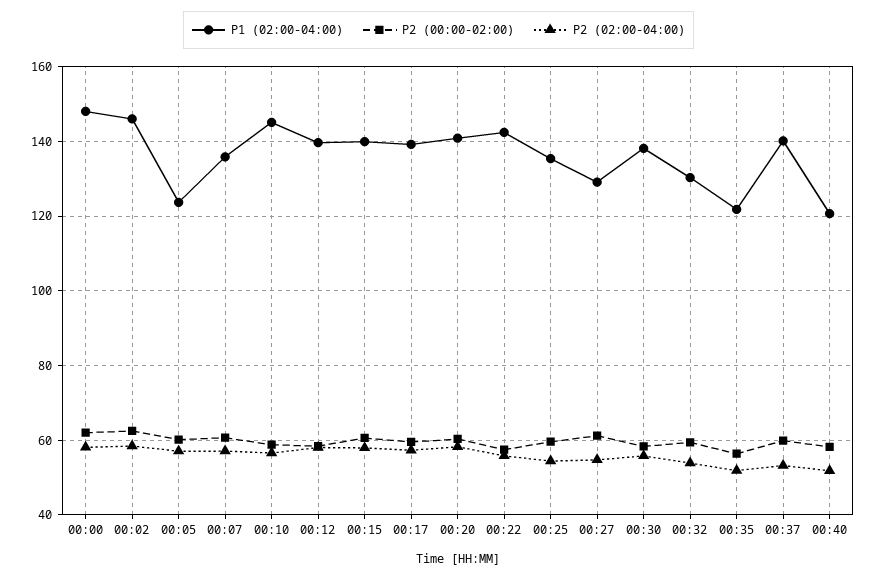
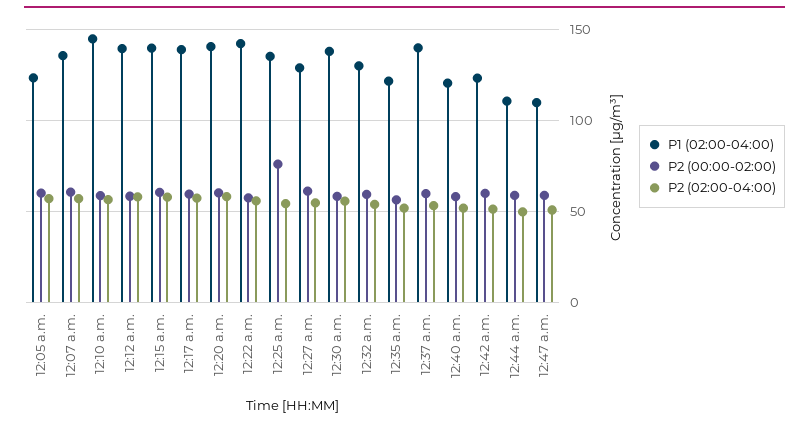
P1 (02:00-04:00), 00:00: 148 -> none
P2 (00:00-02:00), 00:00: 62 -> none
P2 (02:00-04:00), 00:00: 58 -> none
P1 (02:00-04:00), 00:02: 146 -> none
P2 (00:00-02:00), 00:02: 62 -> none
P2 (02:00-04:00), 00:02: 58 -> none
P2 (00:00-02:00), 00:25: 60 -> 75
P1 (02:00-04:00), 12:42 a.m.: none -> 125
P2 (00:00-02:00), 12:42 a.m.: none -> 60
P2 (02:00-04:00), 12:42 a.m.: none -> 50
P1 (02:00-04:00), 12:44 a.m.: none -> 110
P2 (00:00-02:00), 12:44 a.m.: none -> 60
P2 (02:00-04:00), 12:44 a.m.: none -> 50
P1 (02:00-04:00), 12:47 a.m.: none -> 110
P2 (00:00-02:00), 12:47 a.m.: none -> 60
P2 (02:00-04:00), 12:47 a.m.: none -> 50

